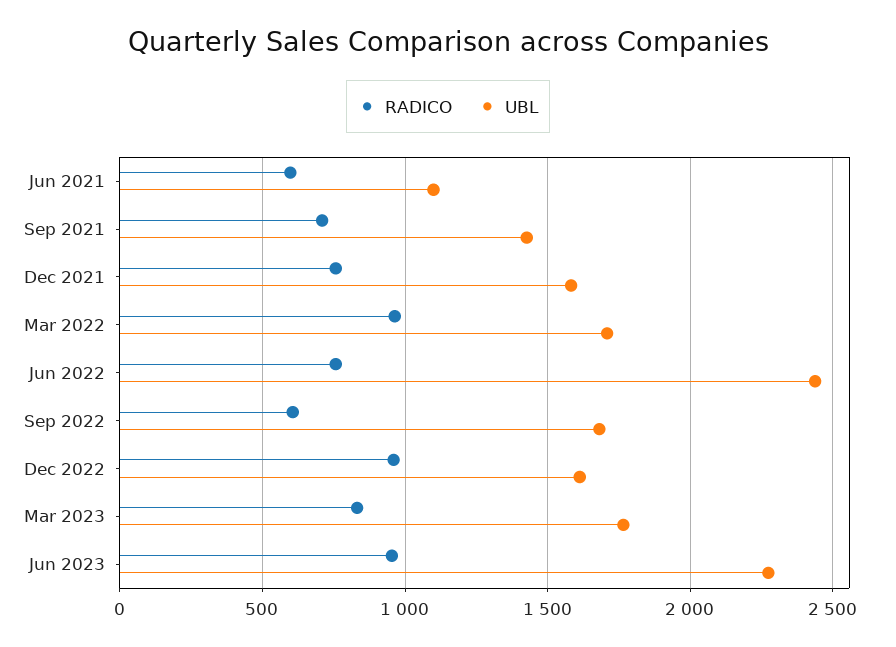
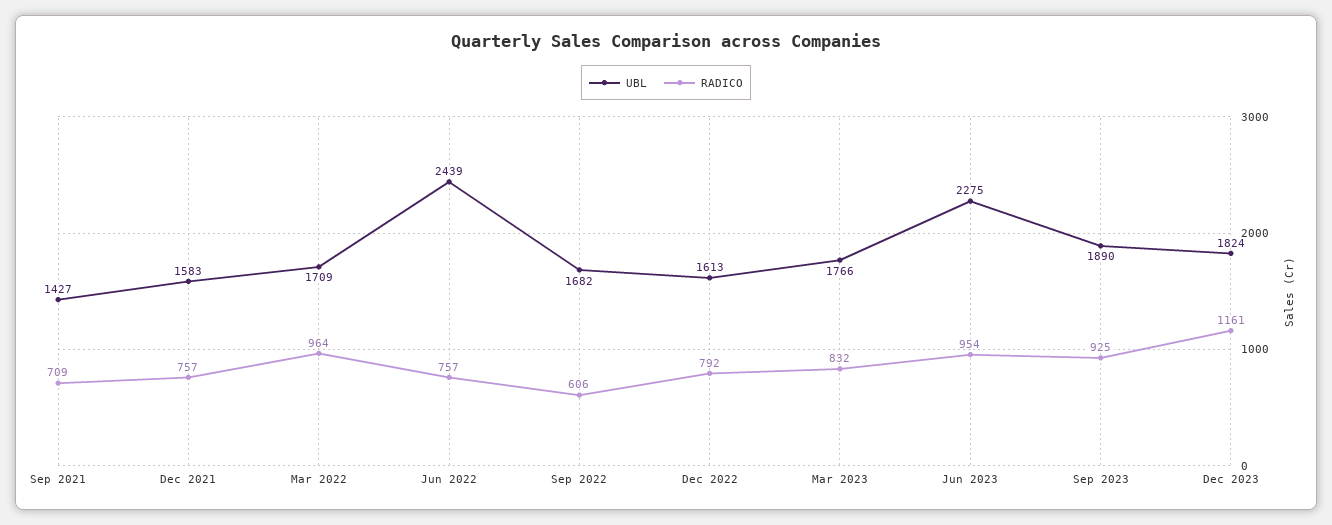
RADICO, Jun 2021: 600 -> none
UBL, Jun 2021: 1100 -> none
RADICO, Dec 2022: 950 -> 792
UBL, Sep 2023: none -> 1890
RADICO, Sep 2023: none -> 925
UBL, Dec 2023: none -> 1824
RADICO, Dec 2023: none -> 1161

